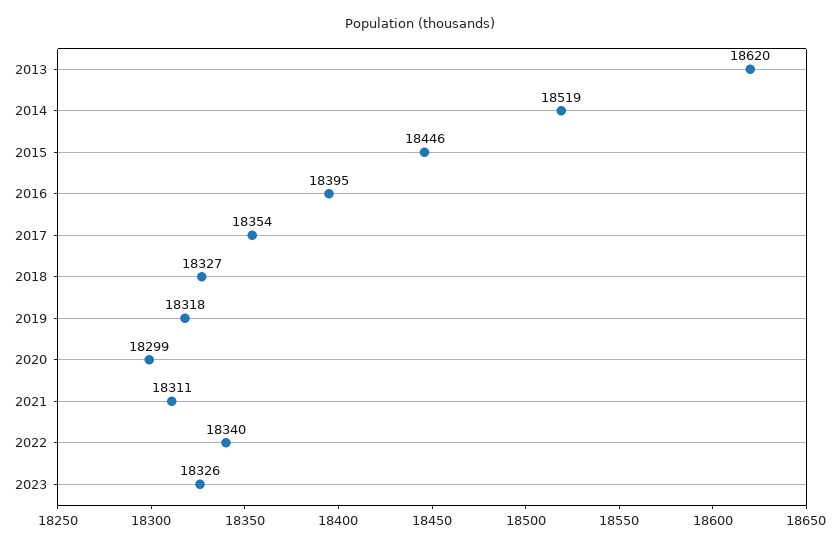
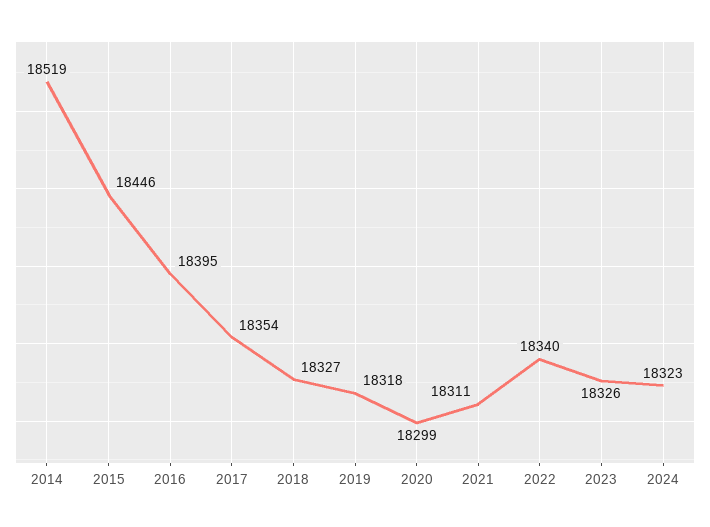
2013: 18620 -> none
2024: none -> 18323

